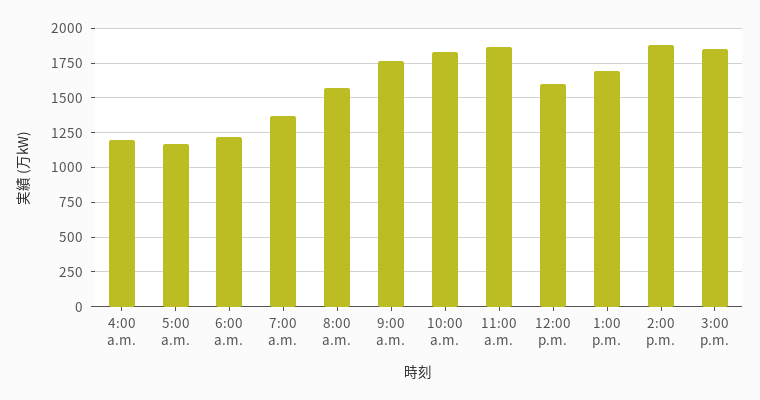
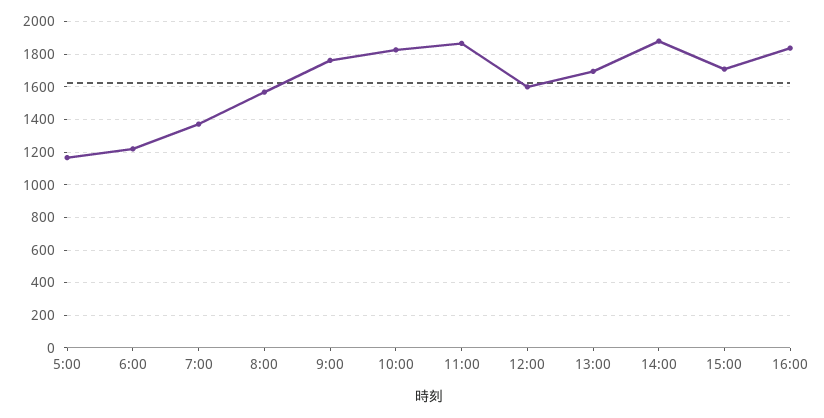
4:00 a.m.: 1200 -> none
3:00 p.m.: 1850 -> 1700
16:00: none -> 1850

